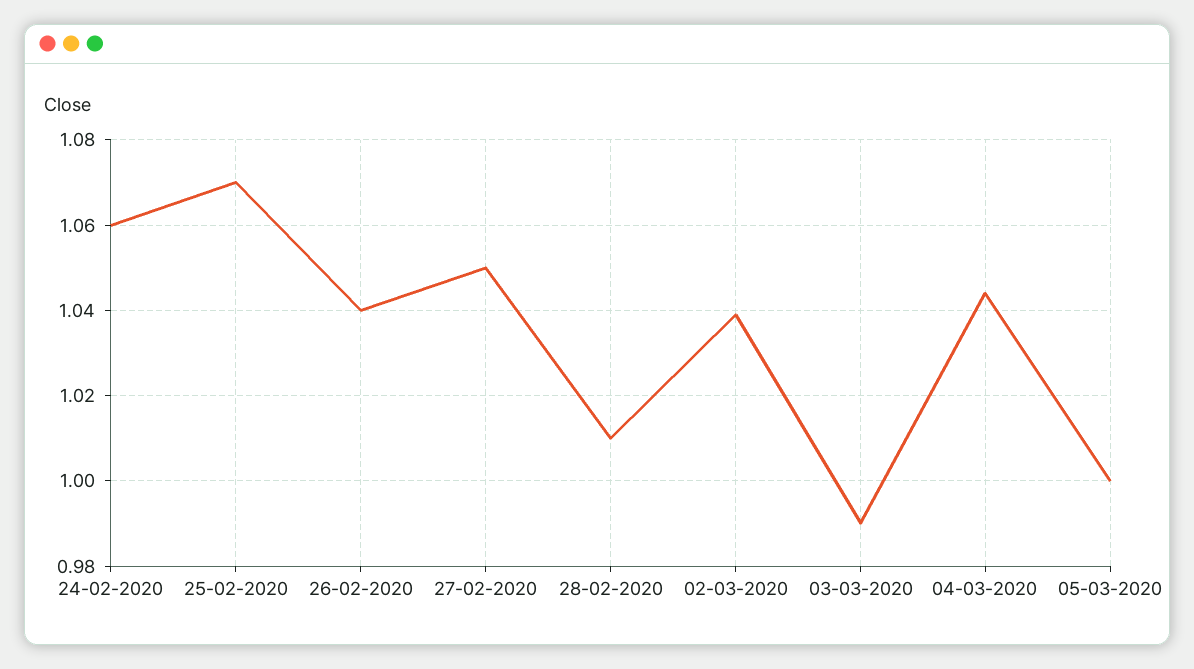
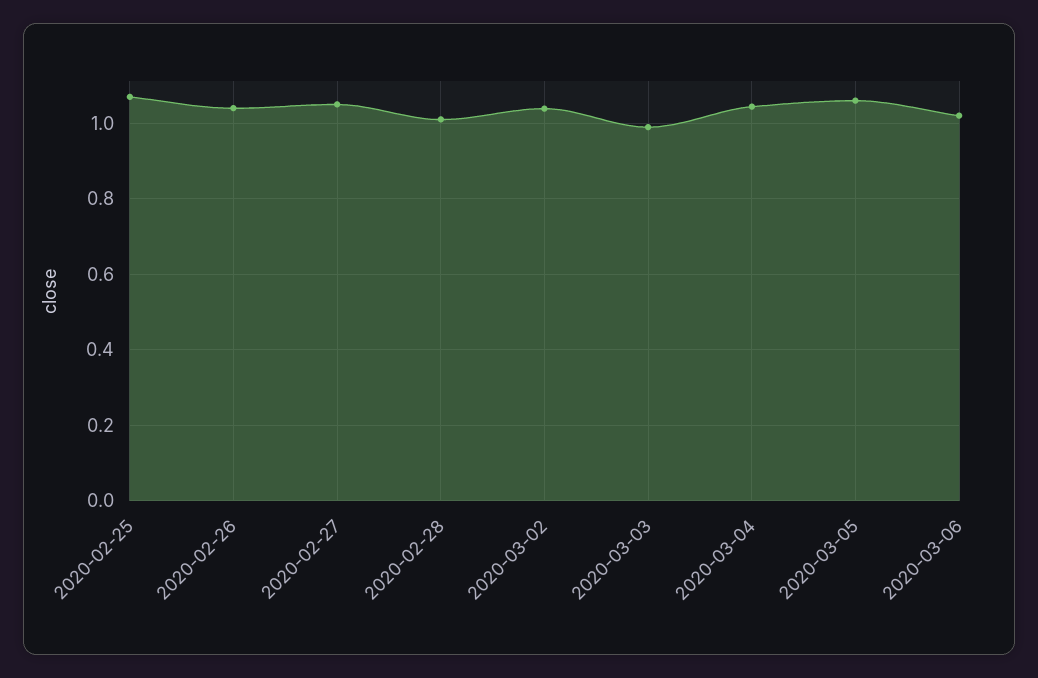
24-02-2020: 1.06 -> none
05-03-2020: 1 -> 1.06
2020-03-06: none -> 1.02

